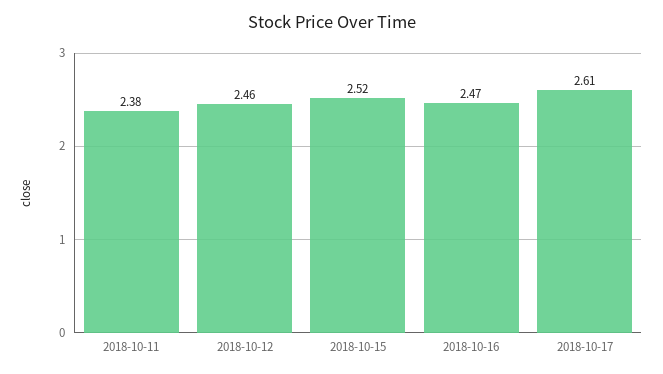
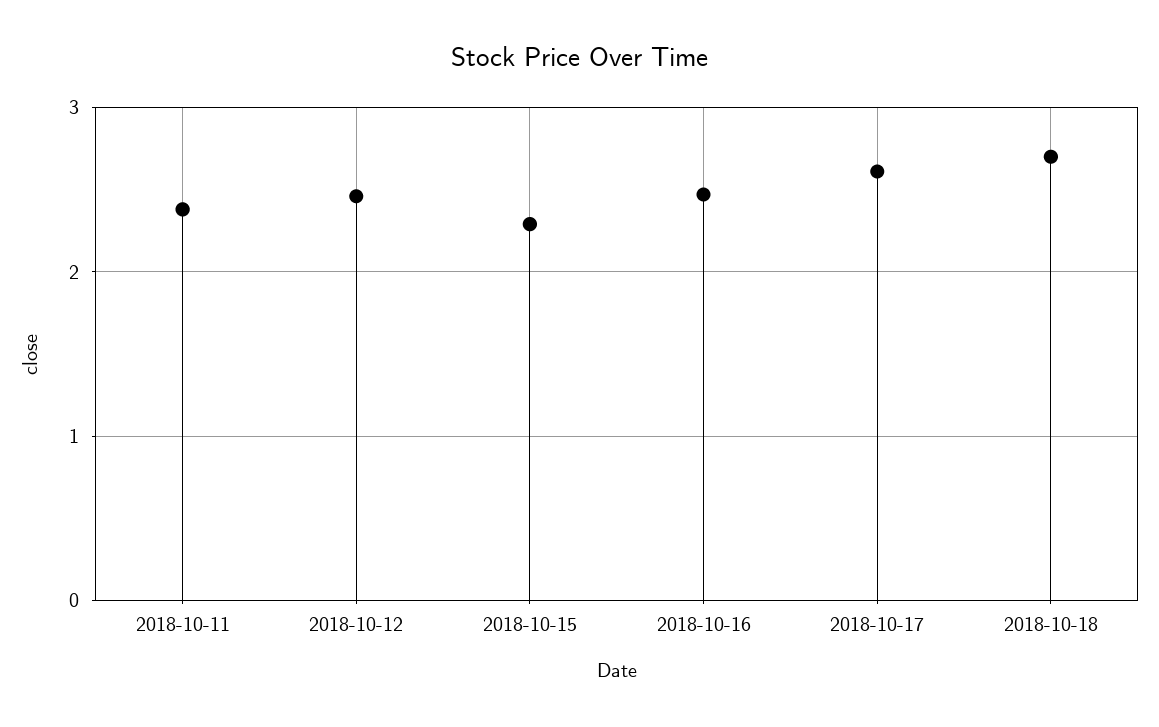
2018-10-15: 2.52 -> 2.3
2018-10-18: none -> 2.7

